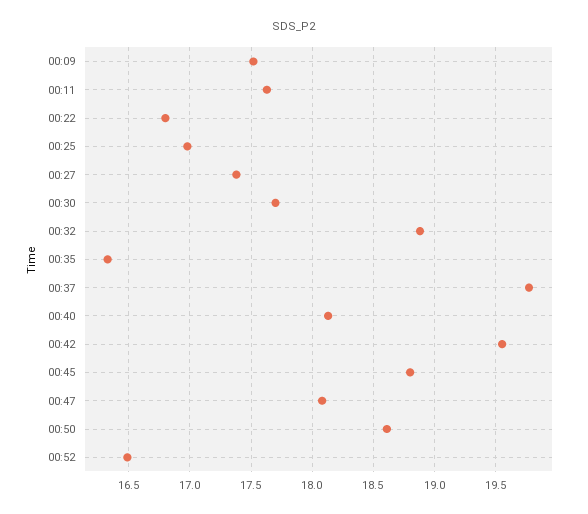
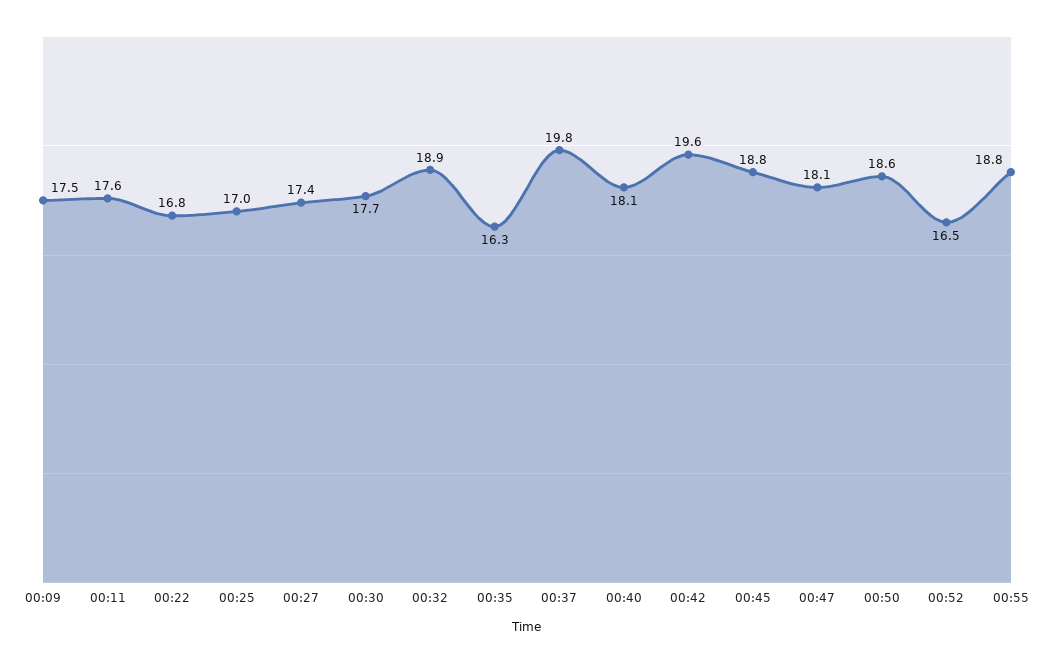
00:55: none -> 18.8

